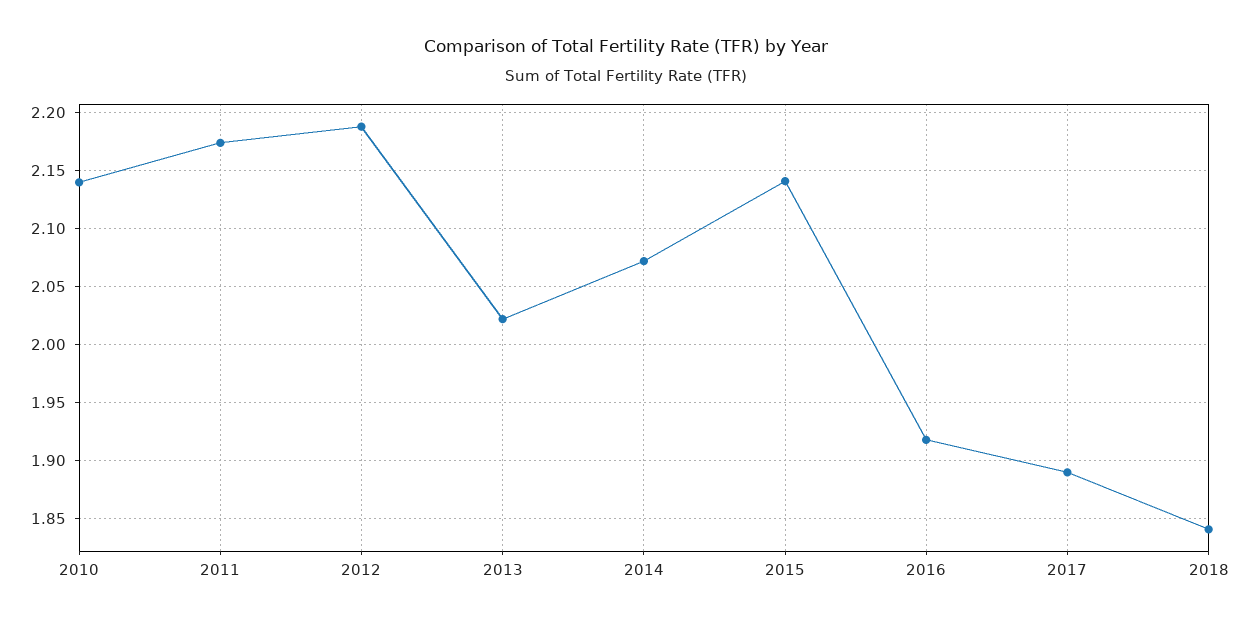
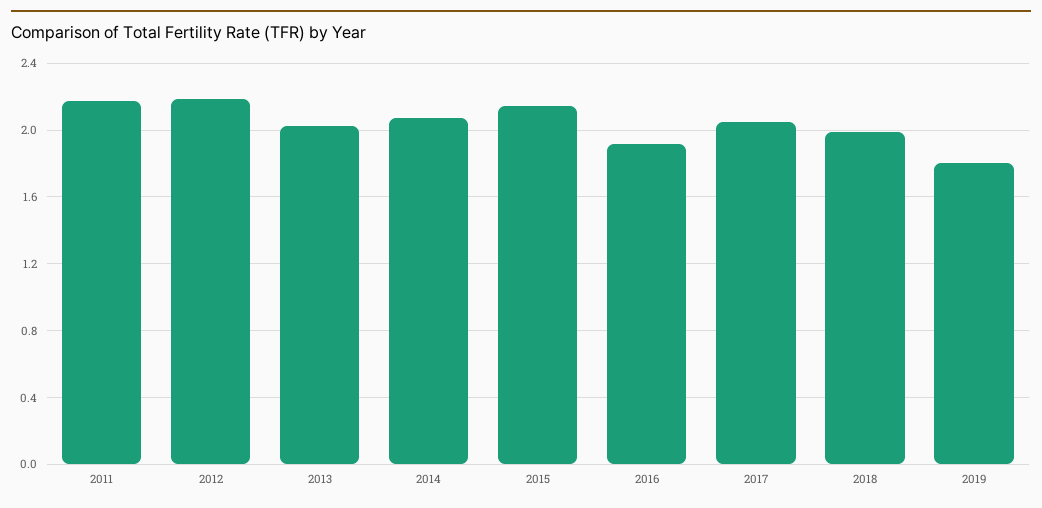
2010: 2.14 -> none
2017: 1.89 -> 2.05
2018: 1.84 -> 2
2019: none -> 1.8

